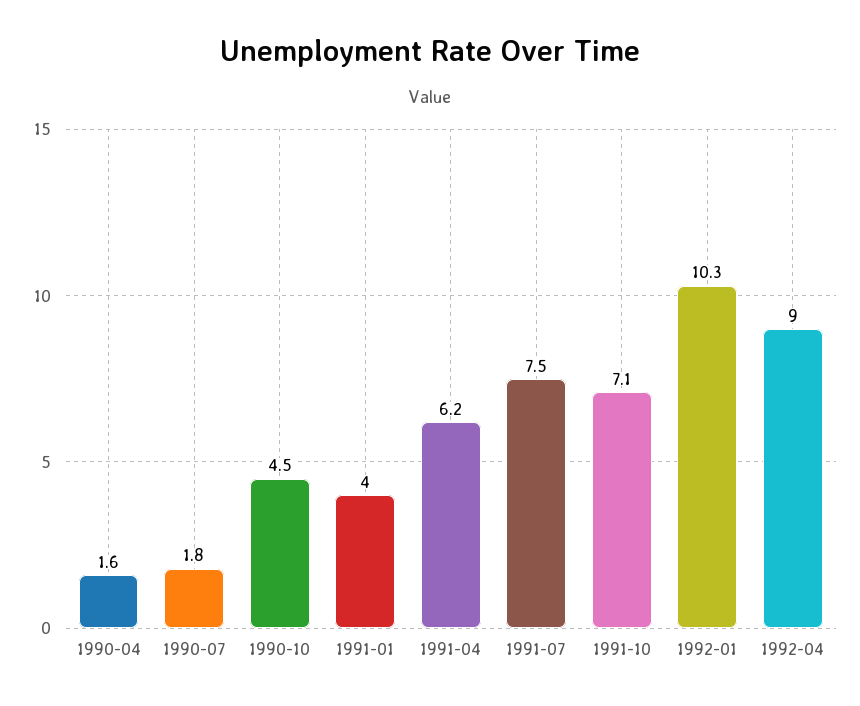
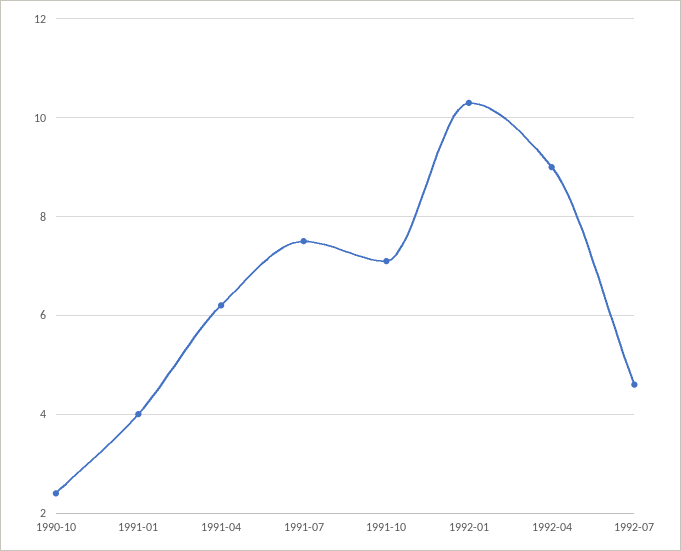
1990-04: 1.6 -> none
1990-07: 1.8 -> none
1990-10: 4.5 -> 2.5
1992-07: none -> 4.5

